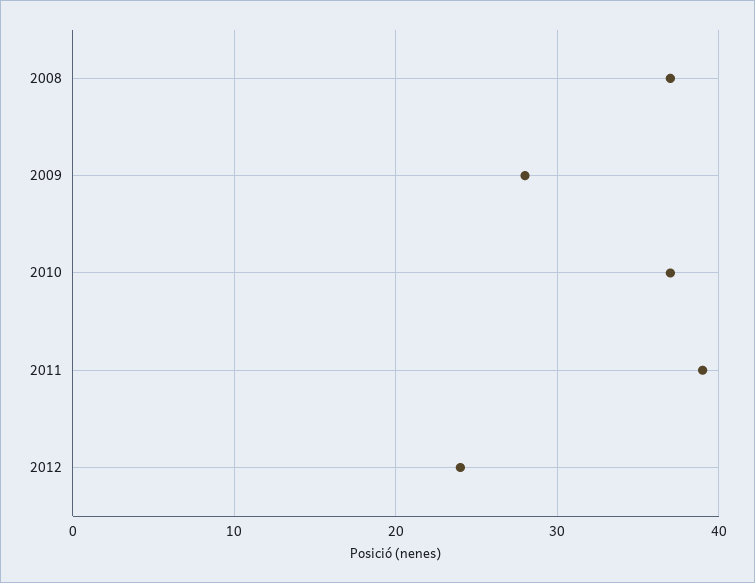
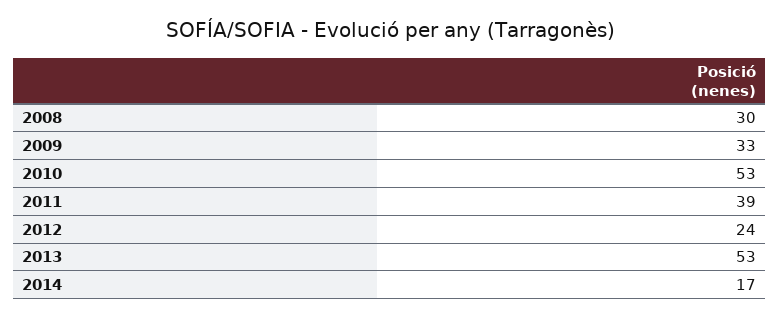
2008: 37 -> 30
2009: 28 -> 33
2010: 37 -> 53
2013: none -> 53
2014: none -> 17

